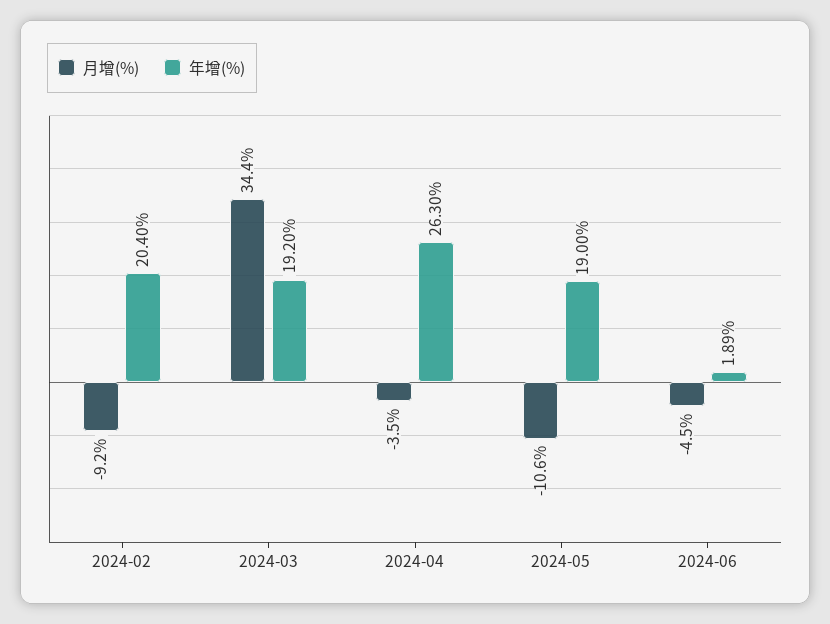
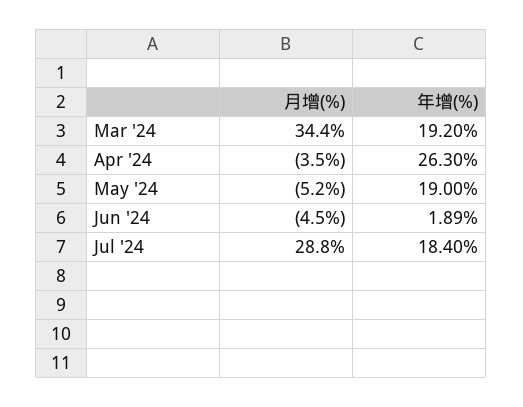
月增(%), 2024-02: -9.2 -> none
年增(%), 2024-02: 20.4 -> none
月增(%), 2024-05: -10.6 -> -5.2
月增(%), Jul '24: none -> 28.8
年增(%), Jul '24: none -> 18.4

